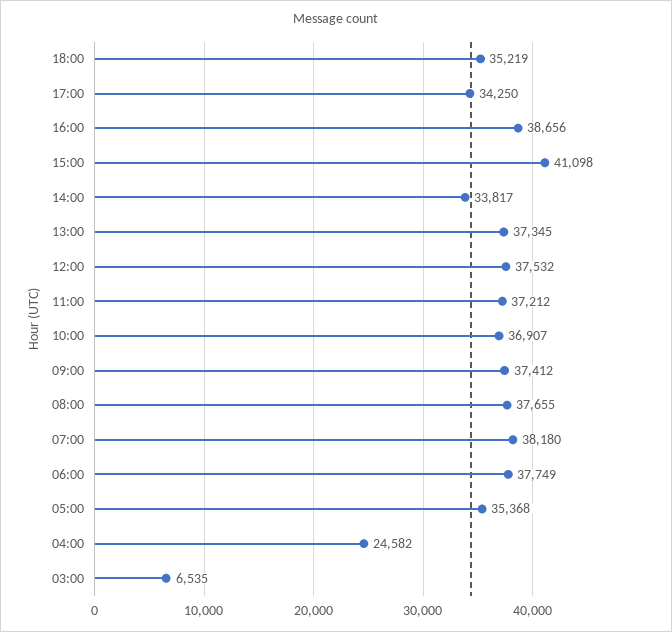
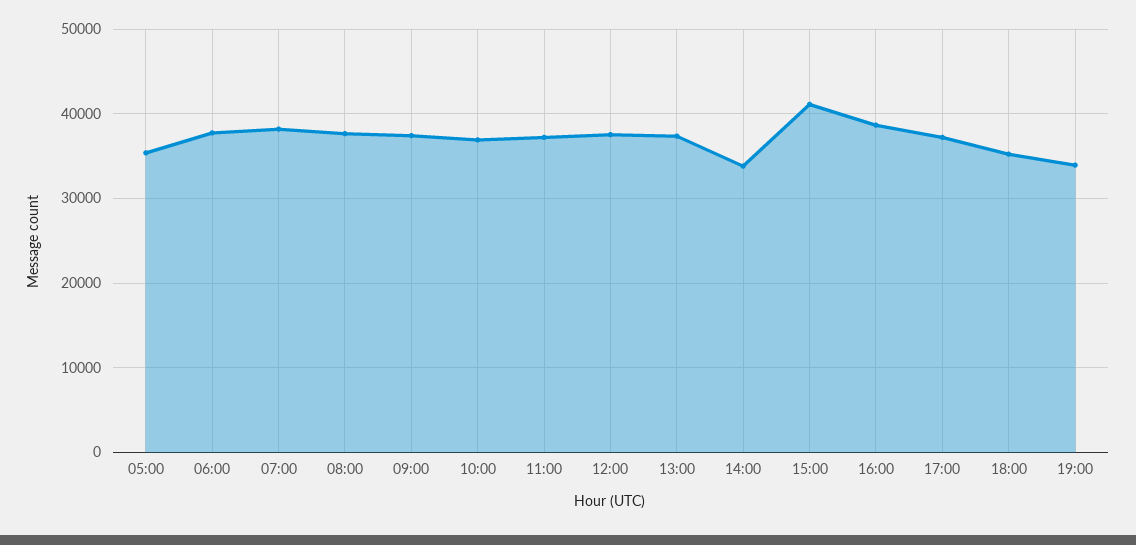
17:00: 34250 -> 37000
04:00: 24582 -> none
03:00: 6535 -> none
19:00: none -> 34000

